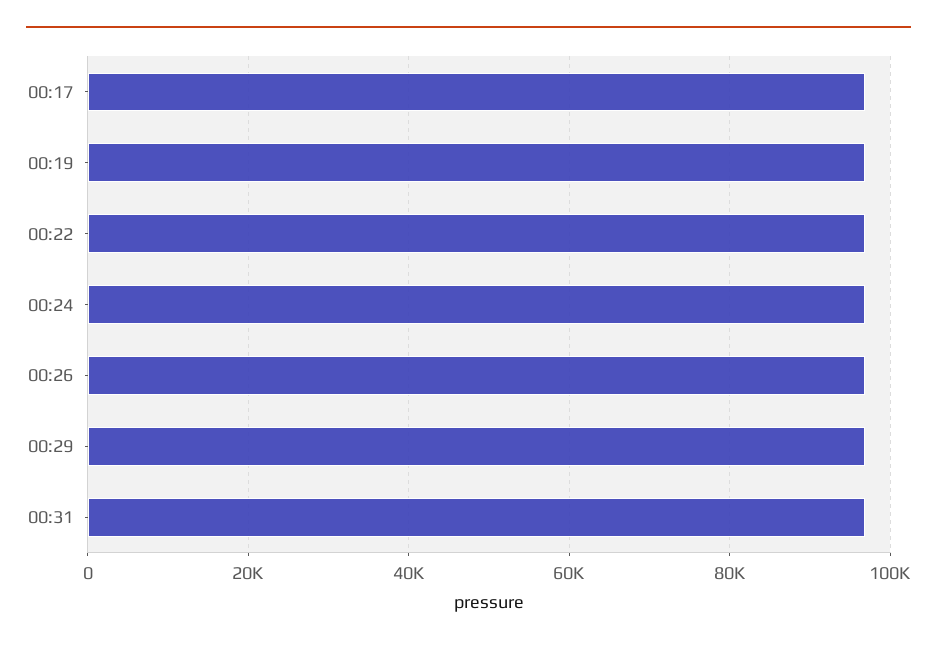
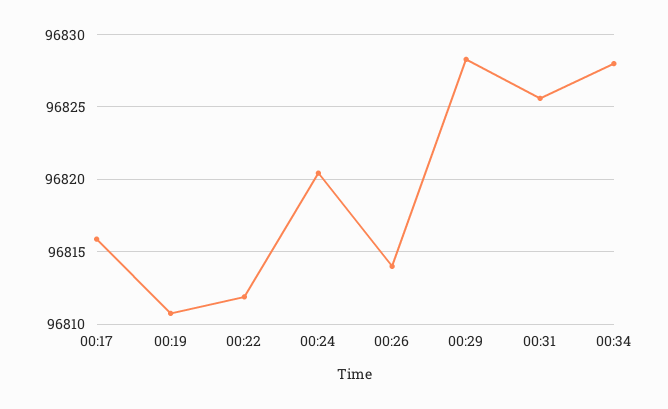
00:34: none -> 96828

